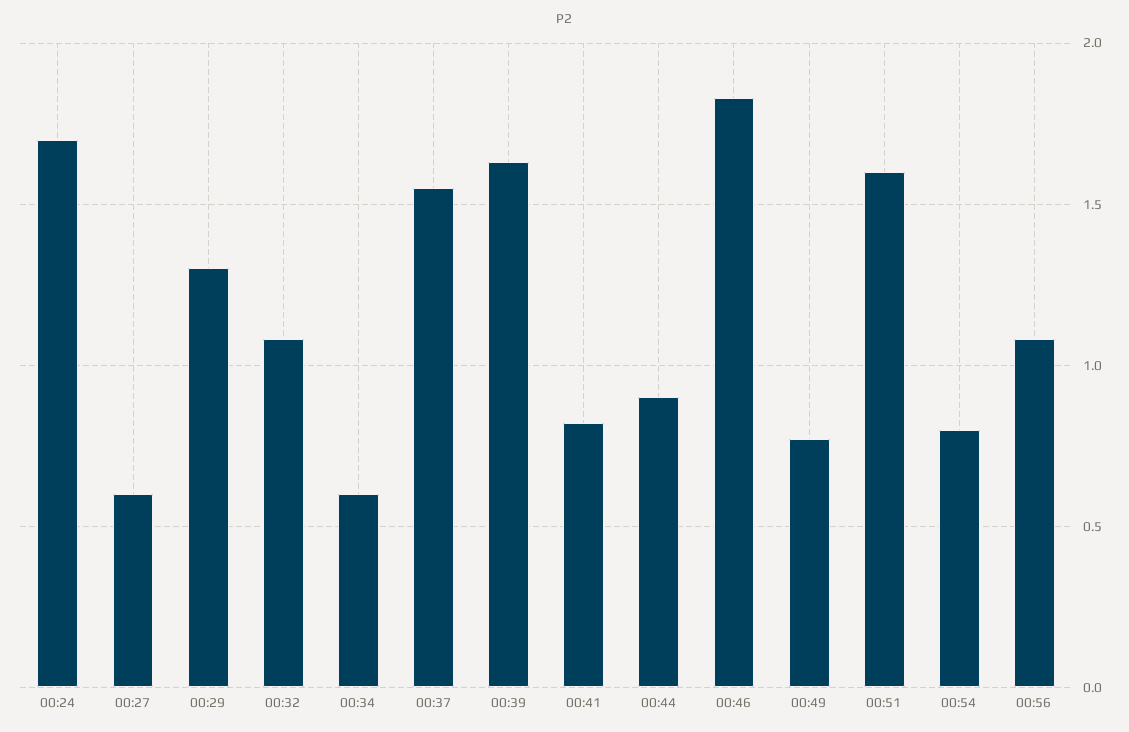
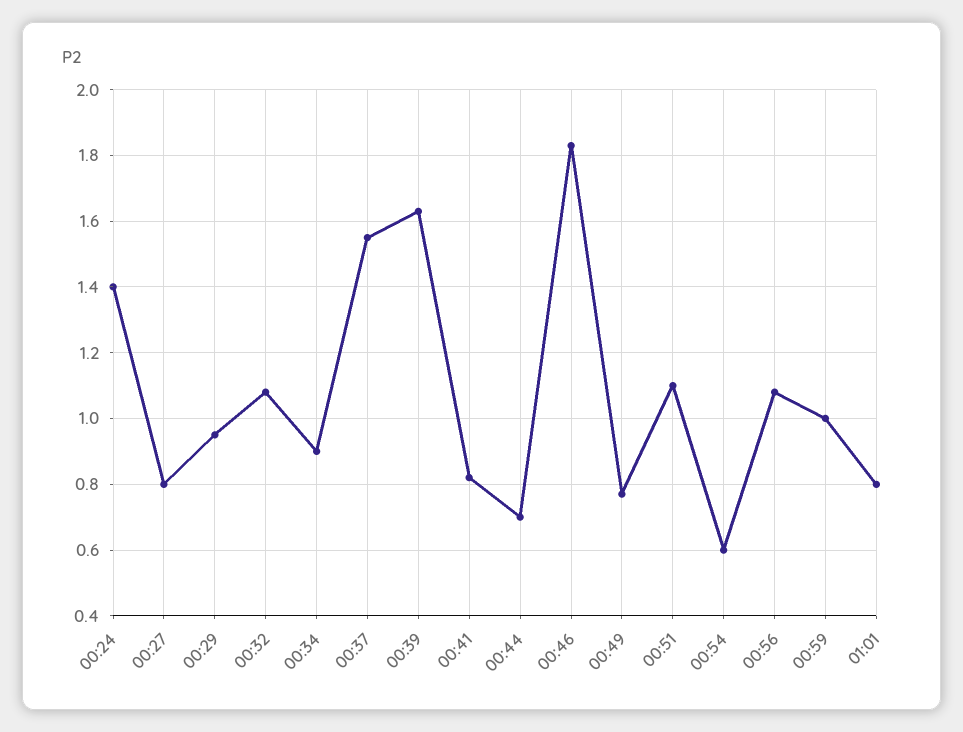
00:24: 1.7 -> 1.4
00:27: 0.6 -> 0.8
00:29: 1.3 -> 0.95
00:34: 0.6 -> 0.9
00:44: 0.9 -> 0.7
00:51: 1.6 -> 1.1
00:54: 0.8 -> 0.6
00:59: none -> 1
01:01: none -> 0.8

